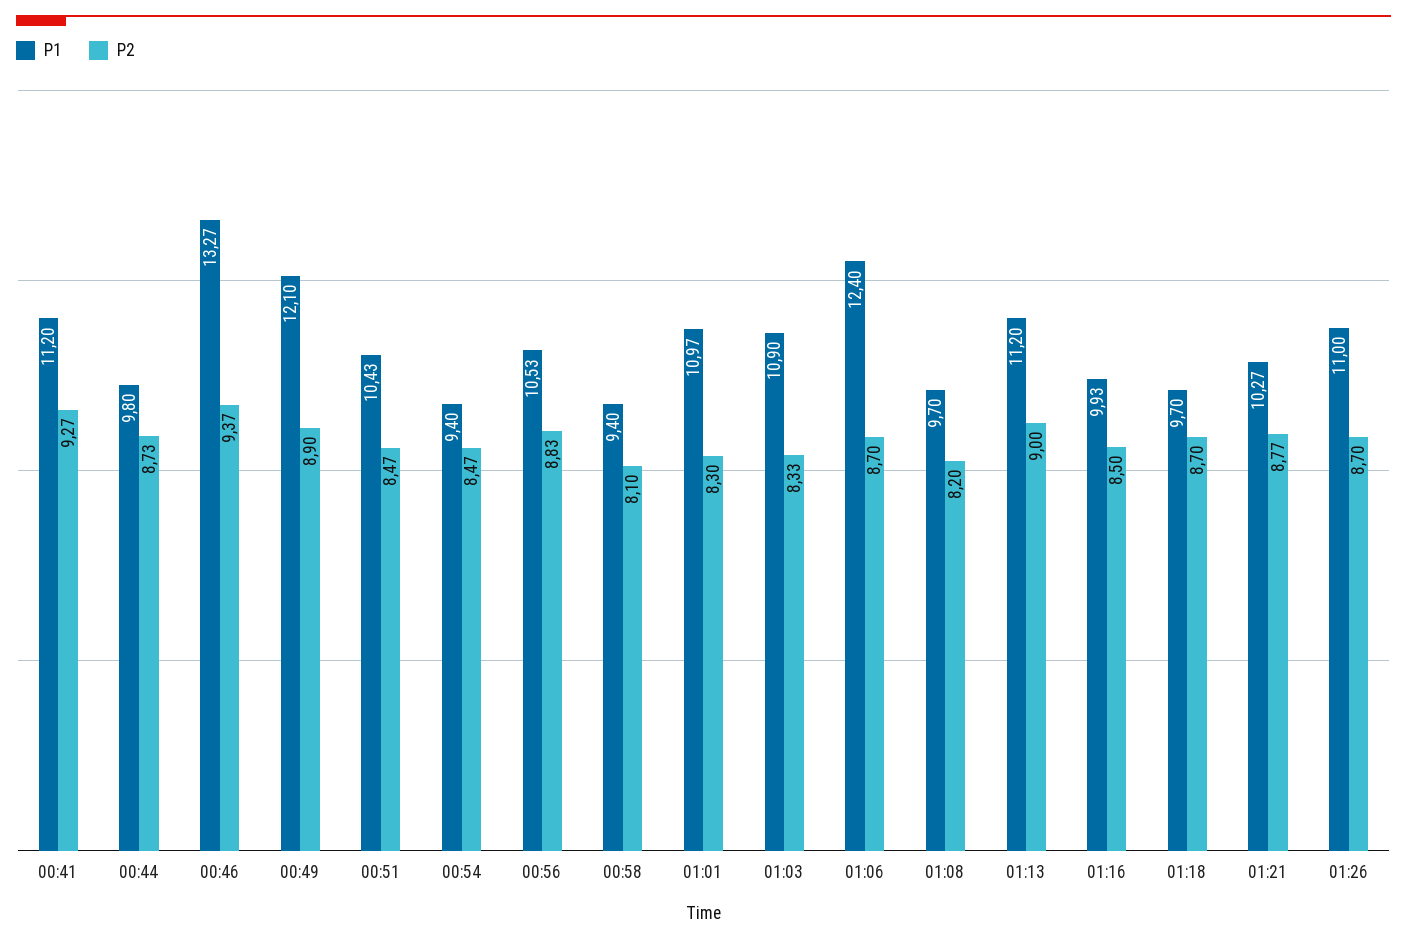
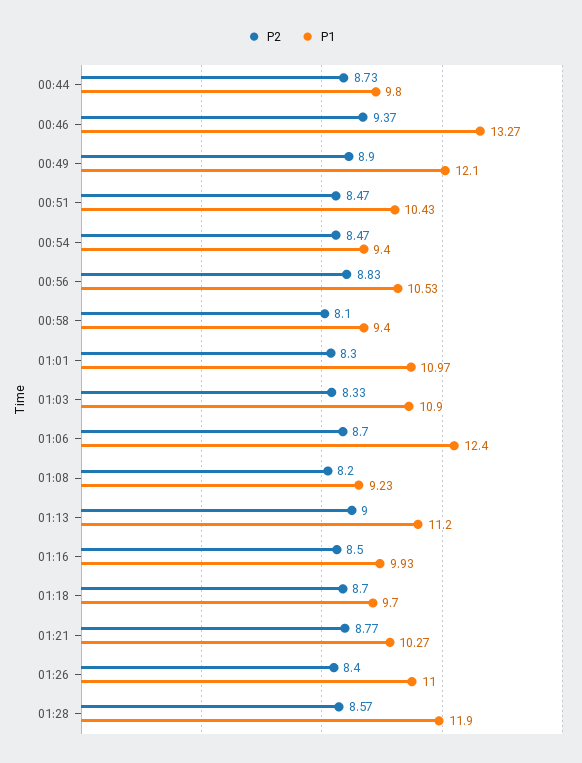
P1, 00:41: 11.2 -> none
P2, 00:41: 9.27 -> none
P1, 01:08: 9.7 -> 9.23
P2, 01:26: 8.7 -> 8.4
P2, 01:28: none -> 8.57
P1, 01:28: none -> 11.9

